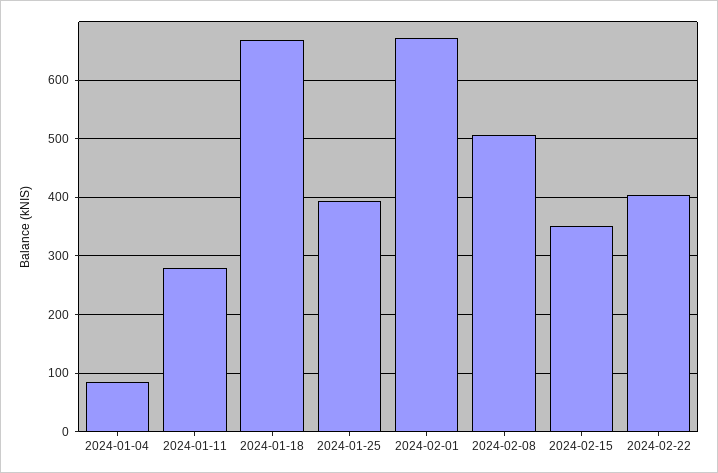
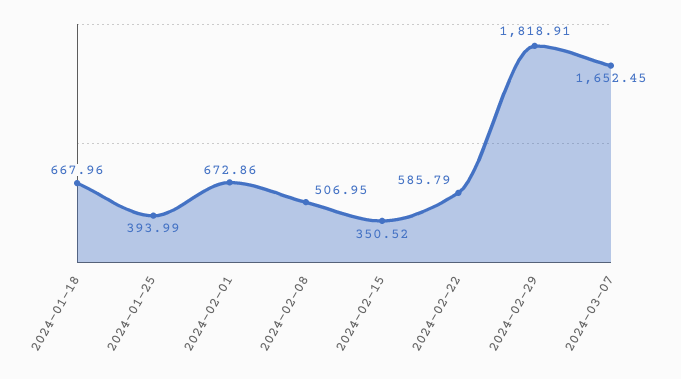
2024-01-04: 80 -> none
2024-01-11: 280 -> none
2024-02-22: 400 -> 585.79
2024-02-29: none -> 1818.91
2024-03-07: none -> 1652.45

